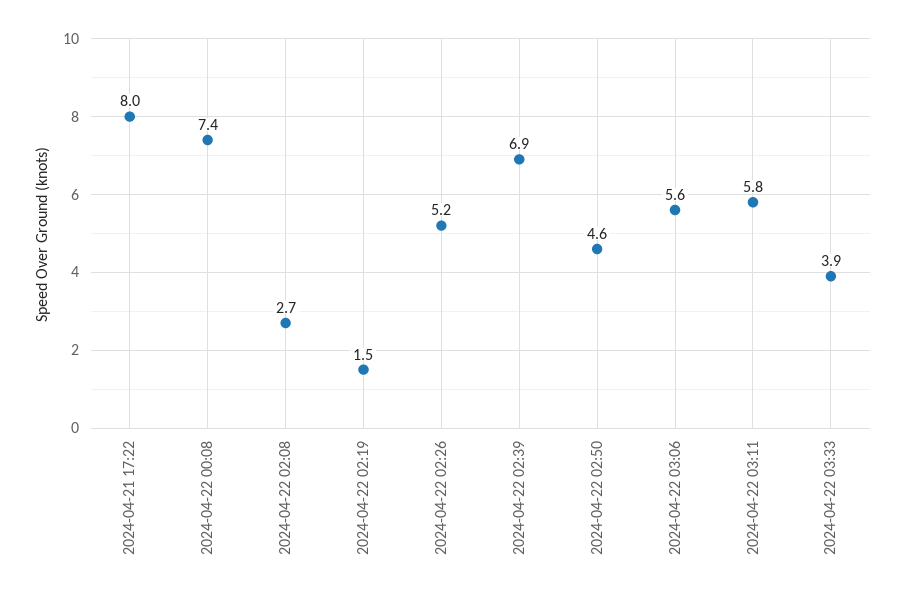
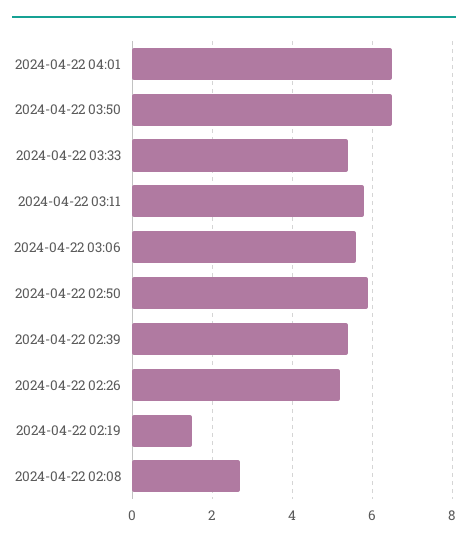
2024-04-21 17:22: 8 -> none
2024-04-22 00:08: 7.4 -> none
2024-04-22 02:39: 6.9 -> 5.5
2024-04-22 02:50: 4.6 -> 6
2024-04-22 03:33: 3.9 -> 5.5
2024-04-22 04:01: none -> 6.5
2024-04-22 03:50: none -> 6.5

